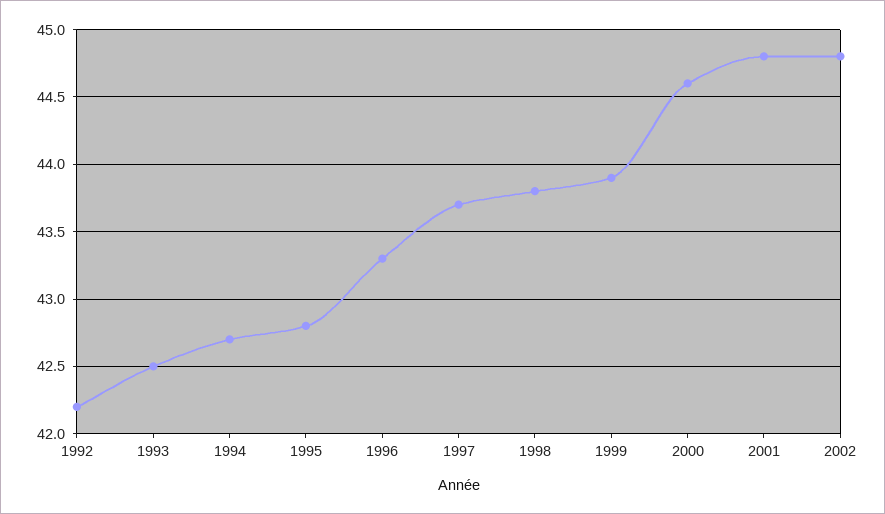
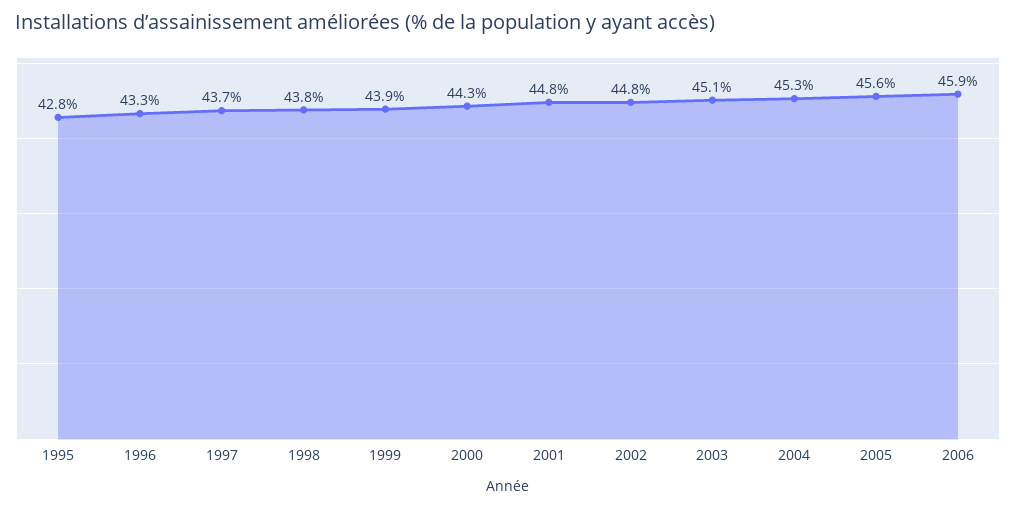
1992: 42.2 -> none
1993: 42.5 -> none
1994: 42.7 -> none
2000: 44.6 -> 44.3
2003: none -> 45.1
2004: none -> 45.3
2005: none -> 45.6
2006: none -> 45.9

